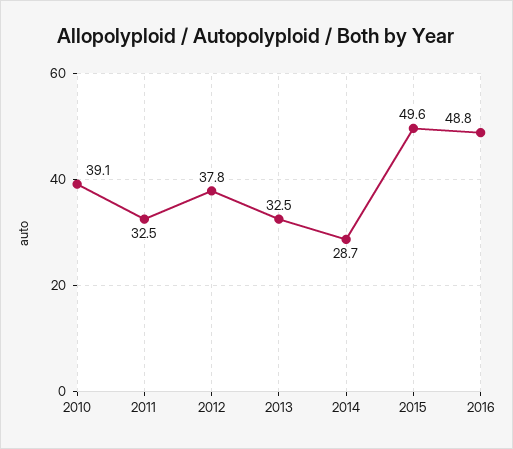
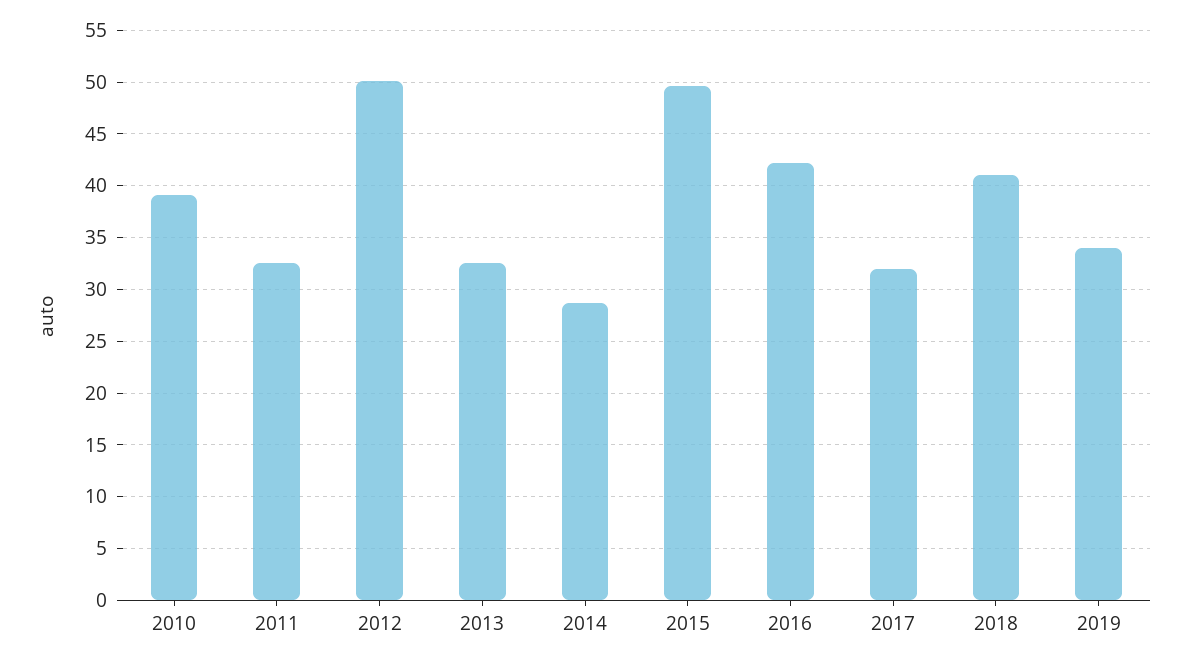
2012: 37.8 -> 50
2016: 48.8 -> 42
2017: none -> 32
2018: none -> 41
2019: none -> 34

